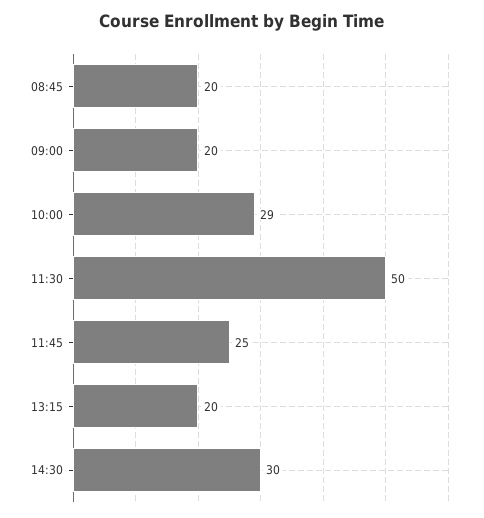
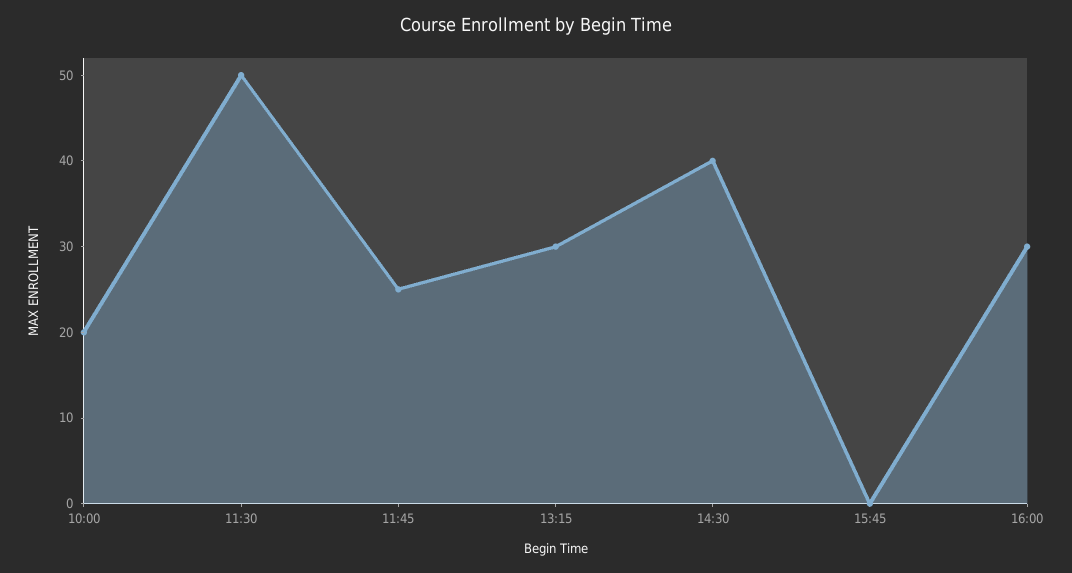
08:45: 20 -> none
09:00: 20 -> none
10:00: 29 -> 20
13:15: 20 -> 30
14:30: 30 -> 40
15:45: none -> 0
16:00: none -> 30

